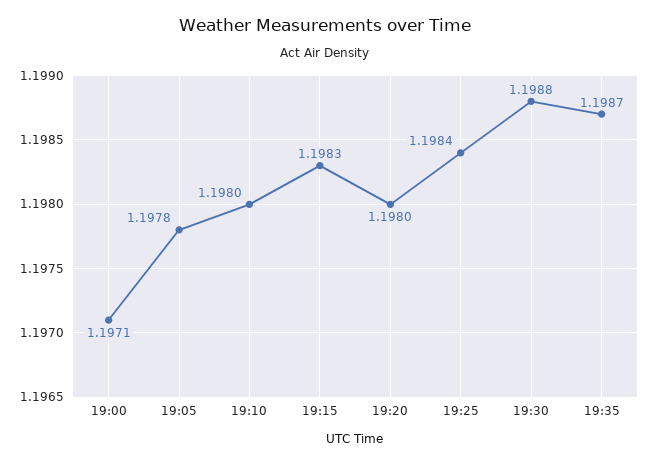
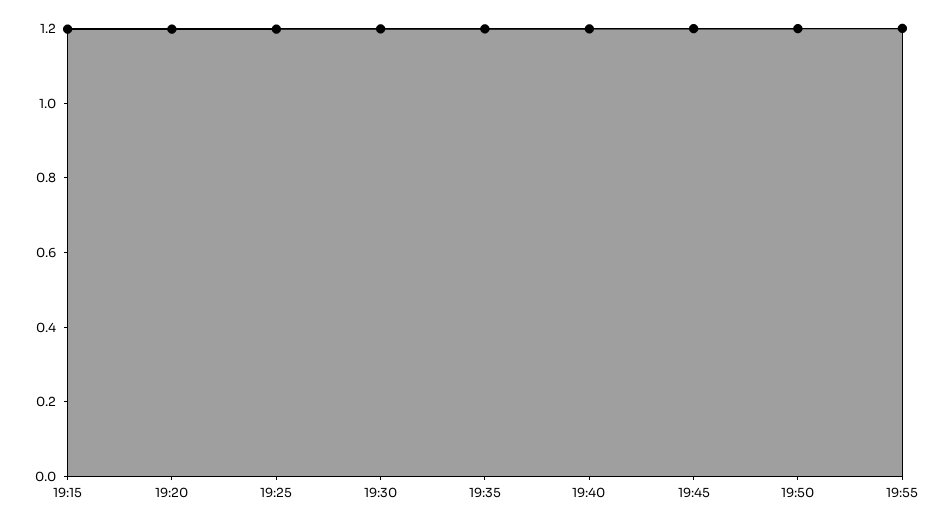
19:00: 1.1971 -> none
19:05: 1.1978 -> none
19:10: 1.198 -> none
19:40: none -> 1.2
19:45: none -> 1.2
19:50: none -> 1.2
19:55: none -> 1.2

